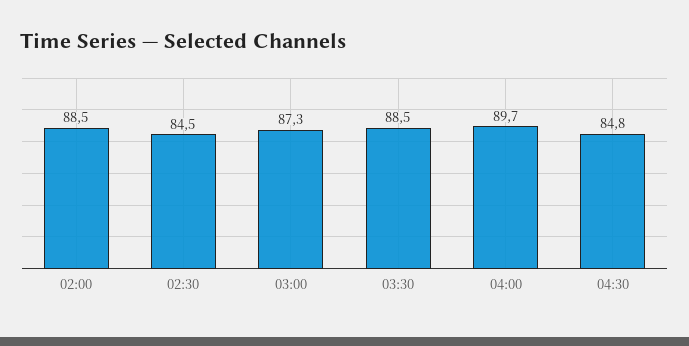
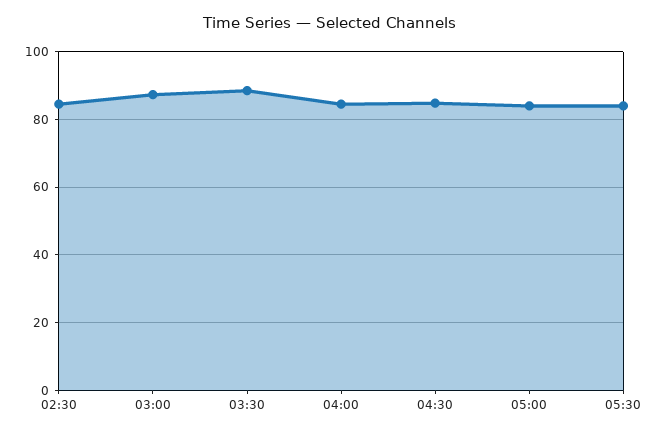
02:00: 88.5 -> none
04:00: 89.7 -> 84
05:00: none -> 84
05:30: none -> 84

